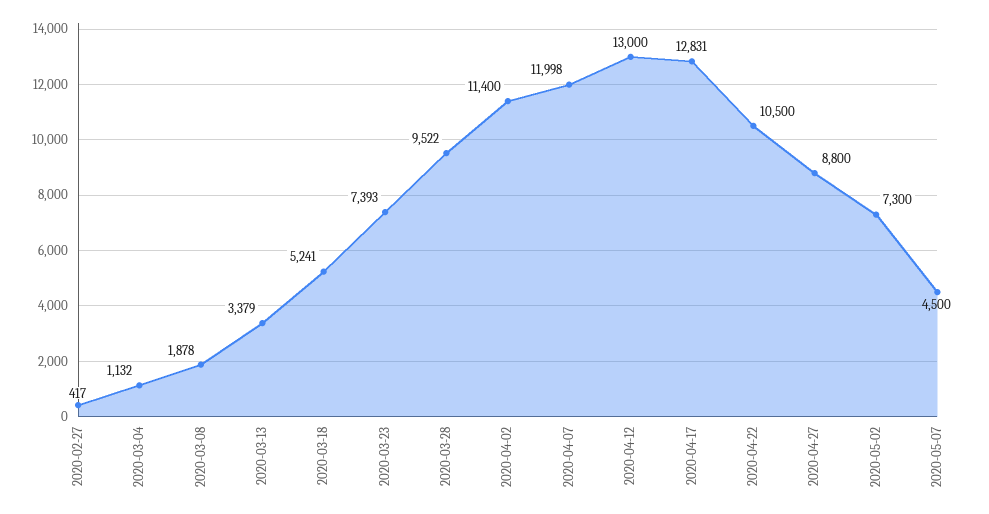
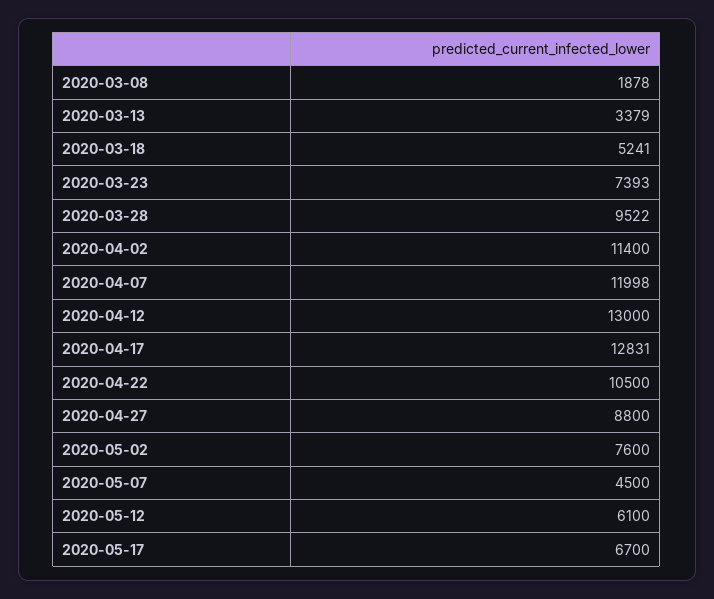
2020-02-27: 417 -> none
2020-03-04: 1132 -> none
2020-05-02: 7300 -> 7600
2020-05-12: none -> 6100
2020-05-17: none -> 6700

